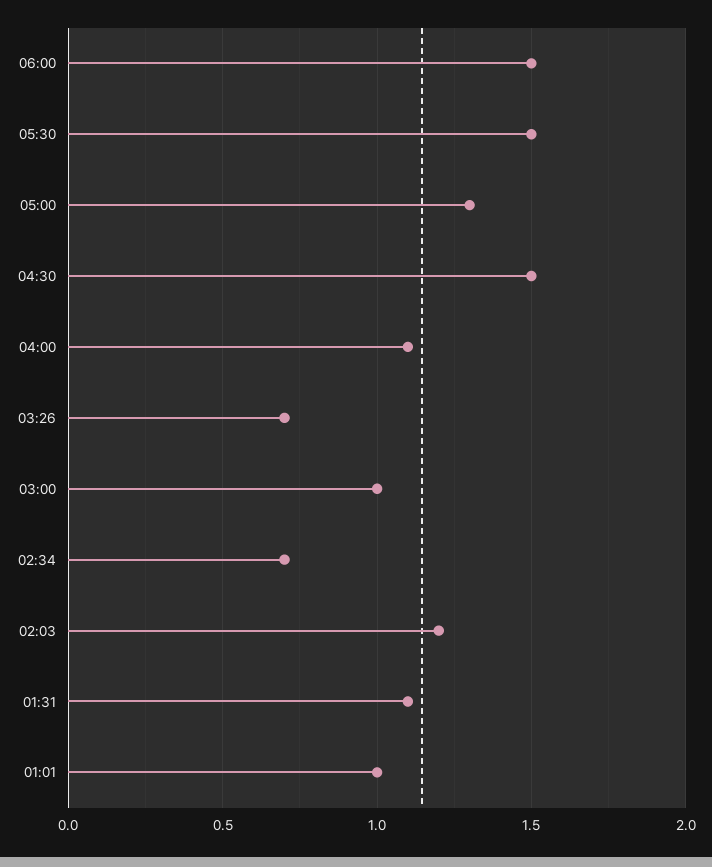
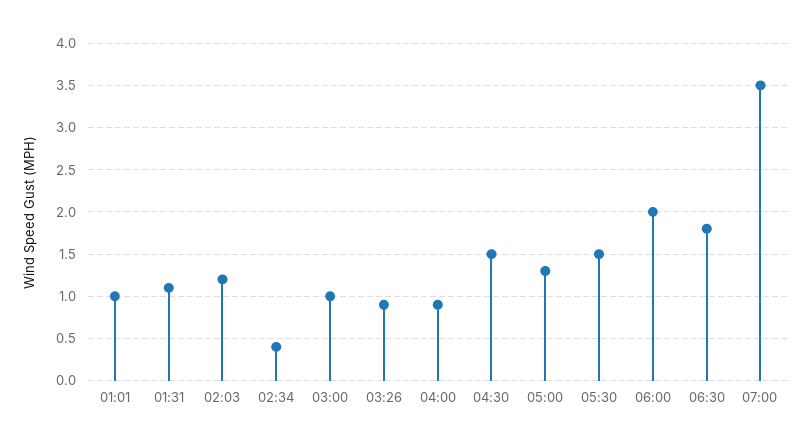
06:00: 1.5 -> 2
04:00: 1.1 -> 0.9
03:26: 0.7 -> 0.9
02:34: 0.7 -> 0.4
06:30: none -> 1.8
07:00: none -> 3.5

